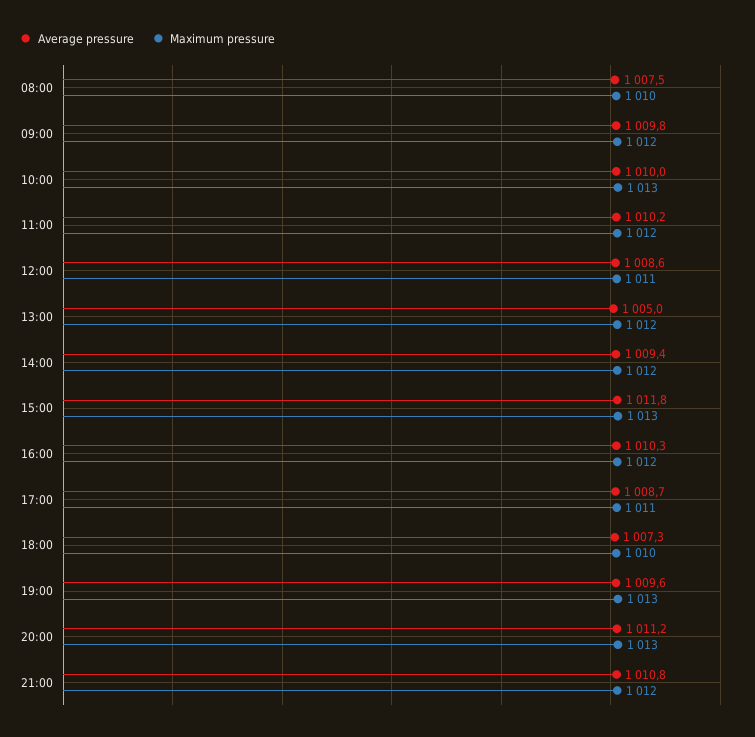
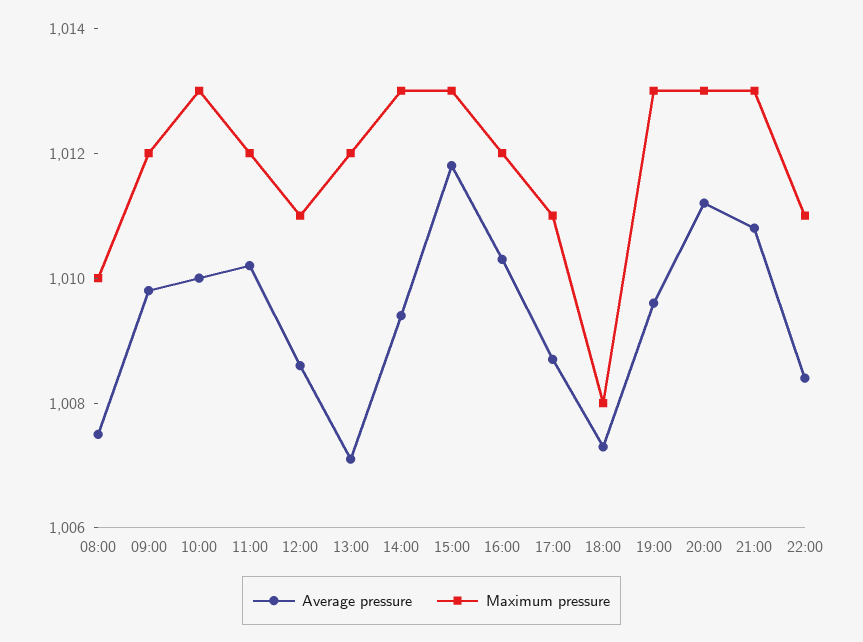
Average pressure, 13:00: 1005 -> 1007
Maximum pressure, 14:00: 1012 -> 1013
Maximum pressure, 18:00: 1010 -> 1008
Maximum pressure, 21:00: 1012 -> 1013
Average pressure, 22:00: none -> 1008.5
Maximum pressure, 22:00: none -> 1011

